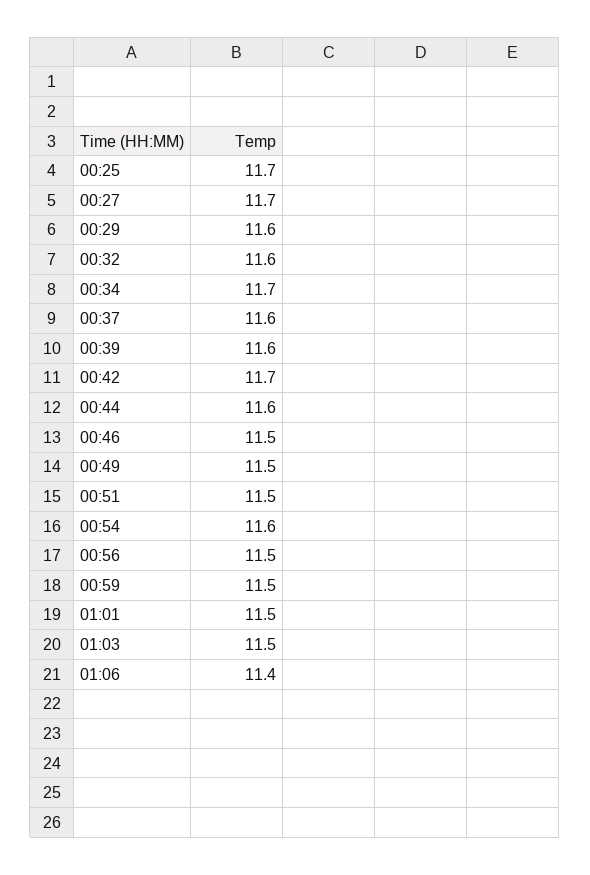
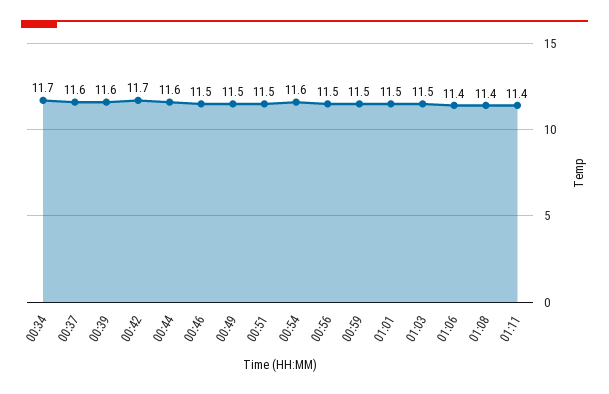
00:25: 11.7 -> none
00:27: 11.7 -> none
00:29: 11.6 -> none
00:32: 11.6 -> none
01:08: none -> 11.4
01:11: none -> 11.4

